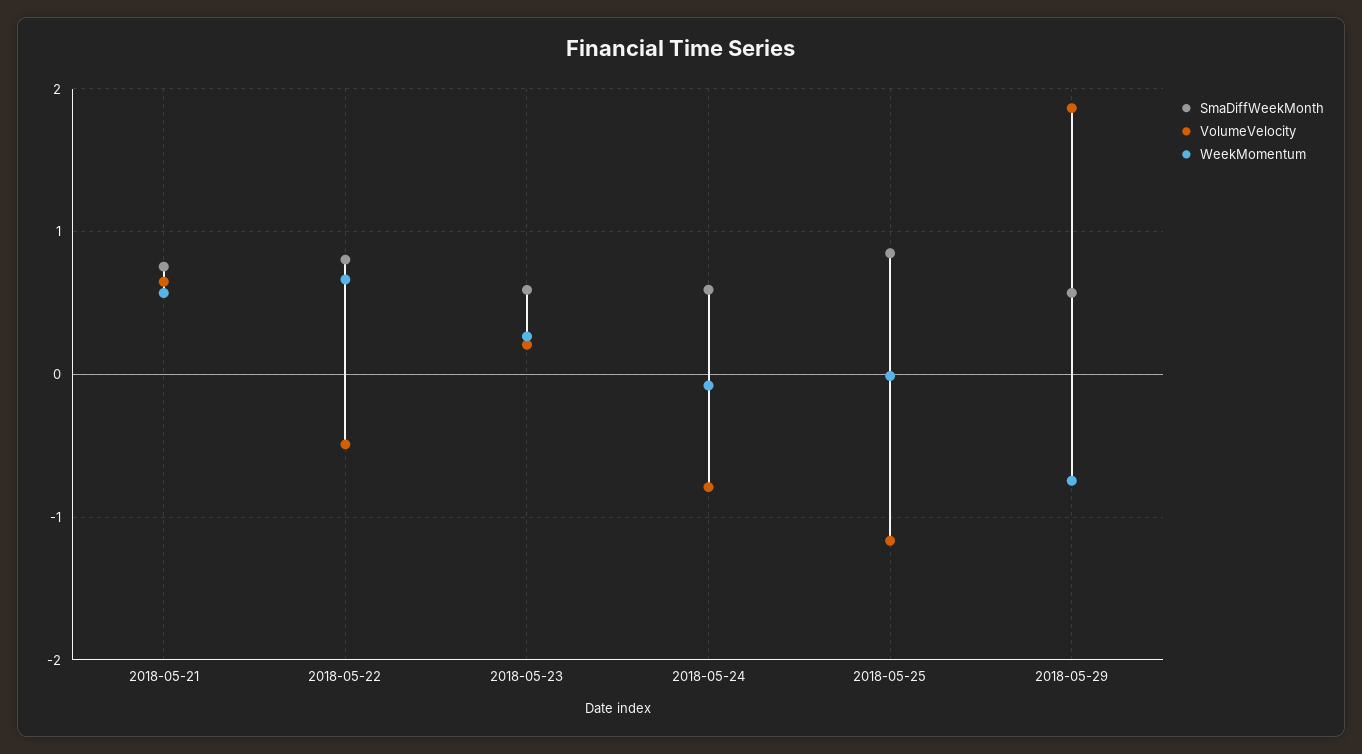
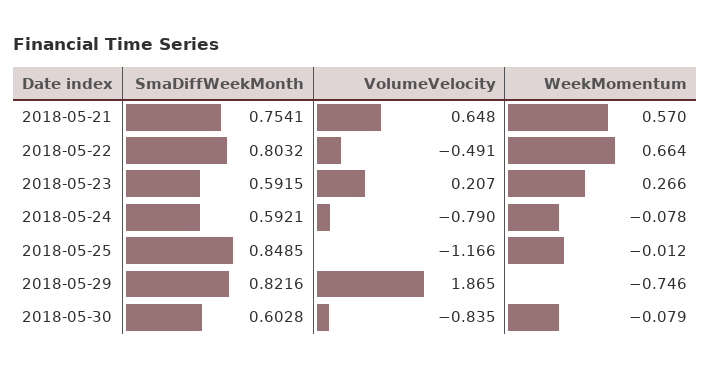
SmaDiffWeekMonth, 2018-05-29: 0.6 -> 0.8216
SmaDiffWeekMonth, 2018-05-30: none -> 0.6028
VolumeVelocity, 2018-05-30: none -> -0.835
WeekMomentum, 2018-05-30: none -> -0.079

